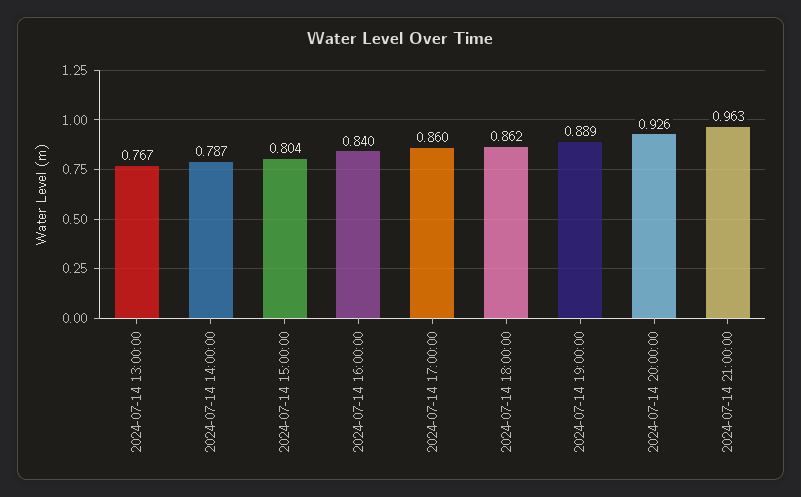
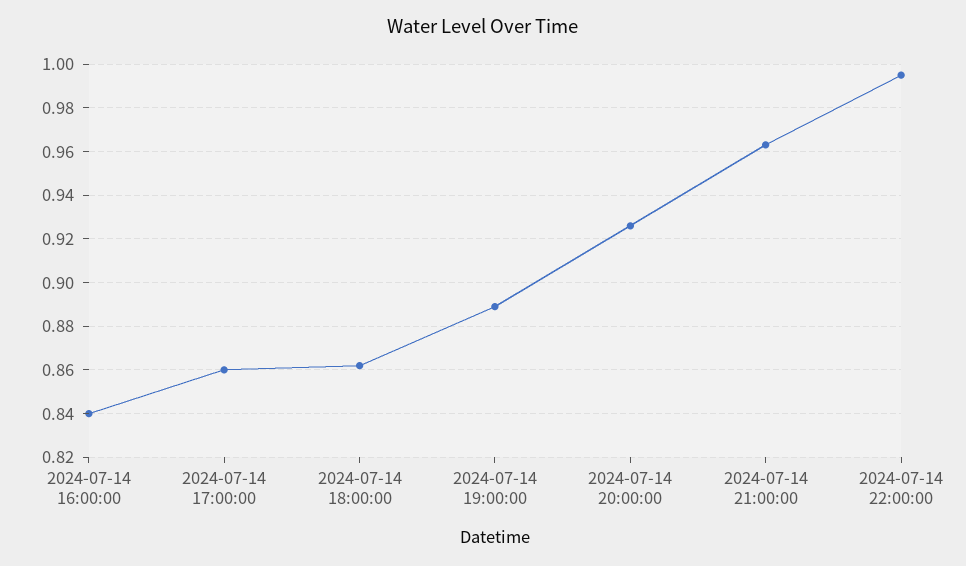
2024-07-14 13:00:00: 0.767 -> none
2024-07-14 14:00:00: 0.787 -> none
2024-07-14 15:00:00: 0.804 -> none
2024-07-14 22:00:00: none -> 0.995

